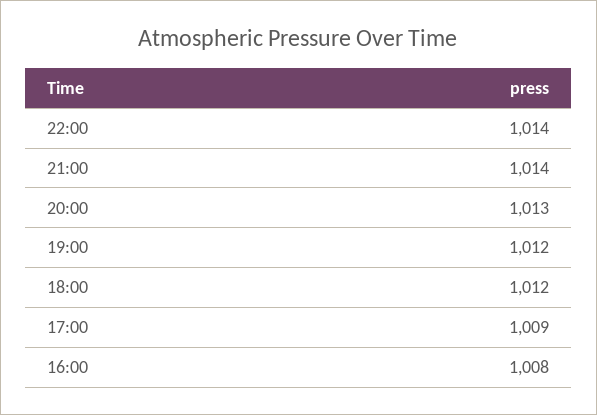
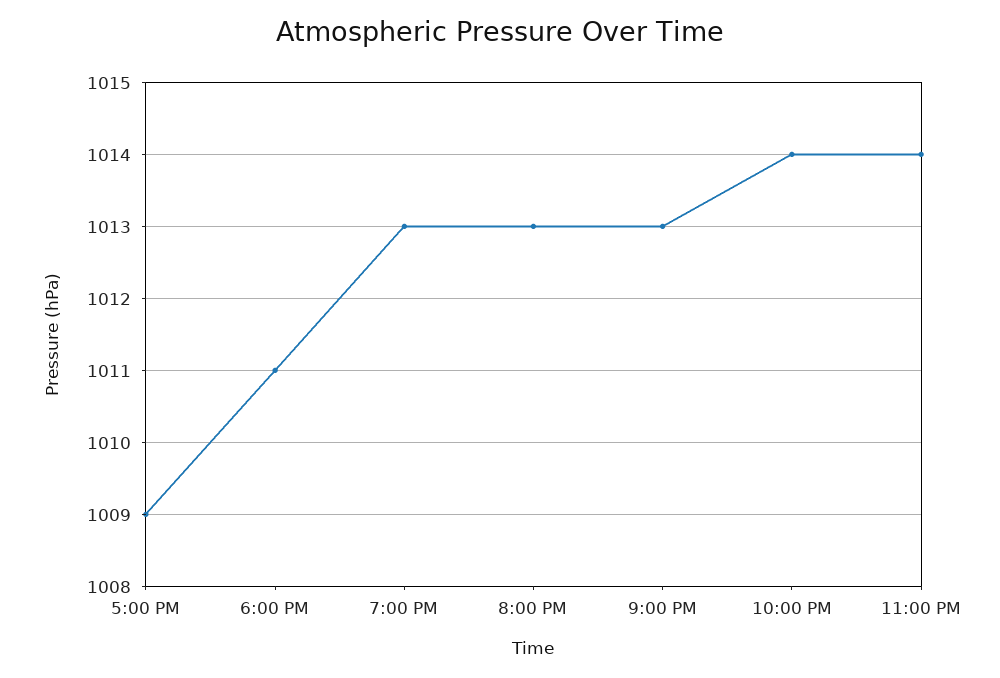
21:00: 1014 -> 1013
19:00: 1012 -> 1013
18:00: 1012 -> 1011
16:00: 1008 -> none
11:00 PM: none -> 1014

